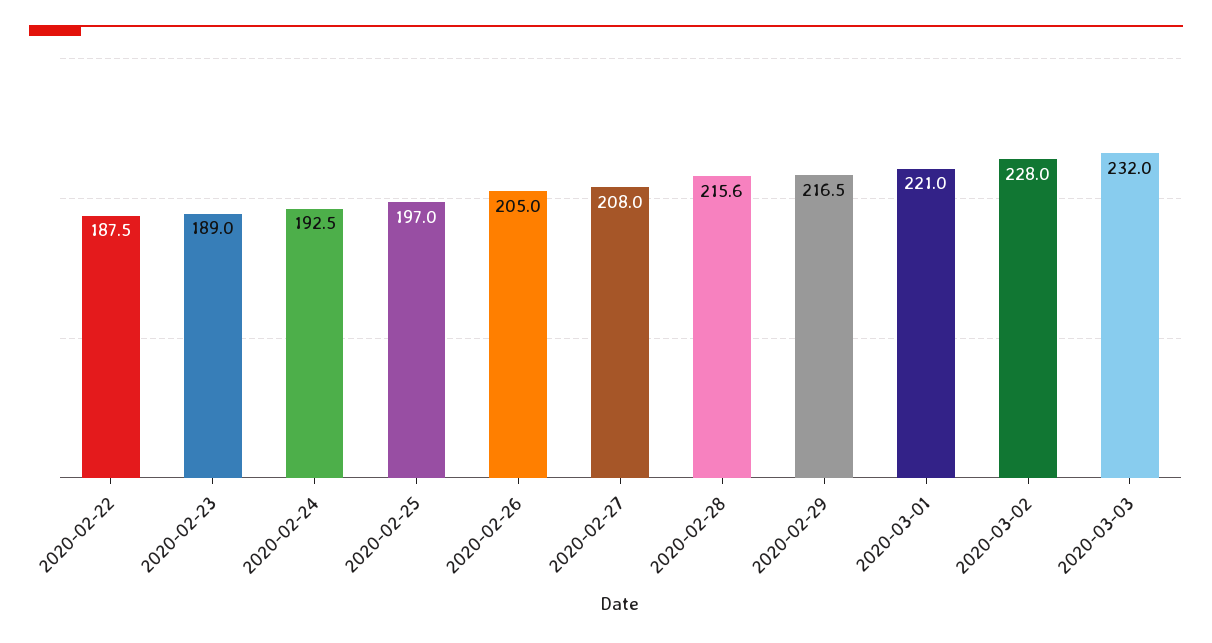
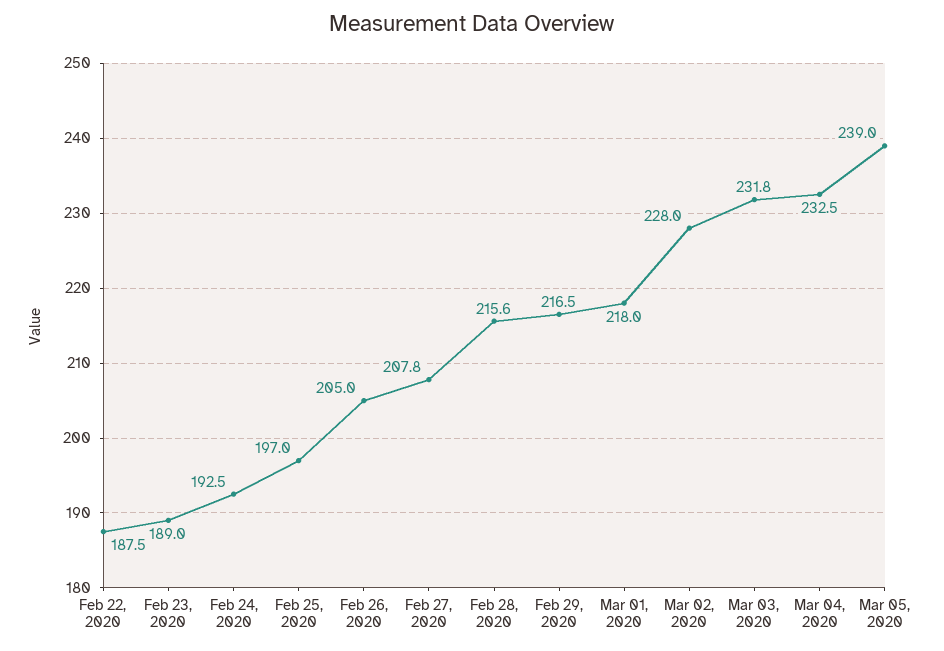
2020-02-27: 208 -> 207.8
2020-03-01: 221 -> 218
2020-03-03: 232 -> 231.8
Mar 04, 2020: none -> 232.5
Mar 05, 2020: none -> 239

